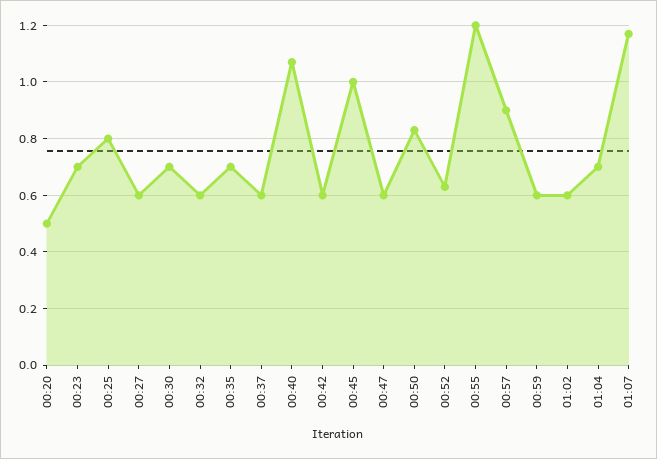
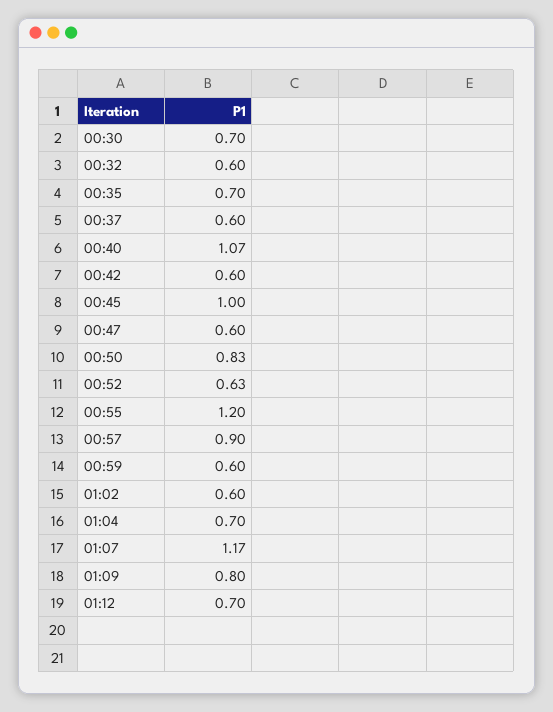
00:20: 0.5 -> none
00:23: 0.7 -> none
00:25: 0.8 -> none
00:27: 0.6 -> none
01:09: none -> 0.8
01:12: none -> 0.7

